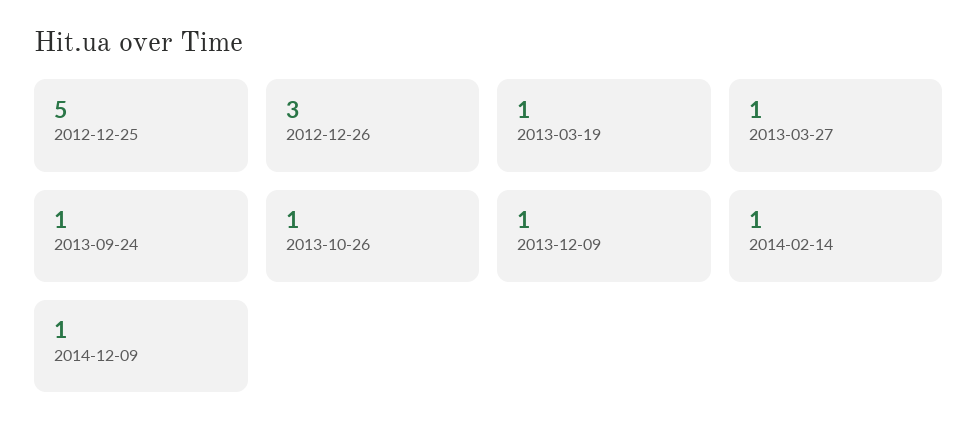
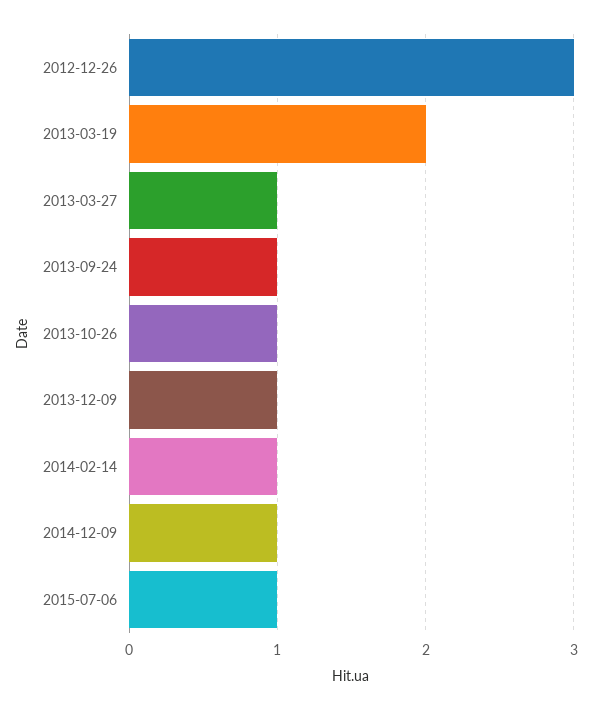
2012-12-25: 5 -> none
2013-03-19: 1 -> 2
2015-07-06: none -> 1

